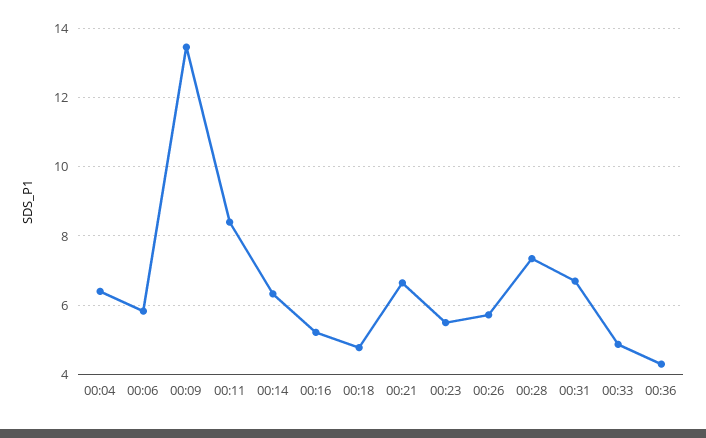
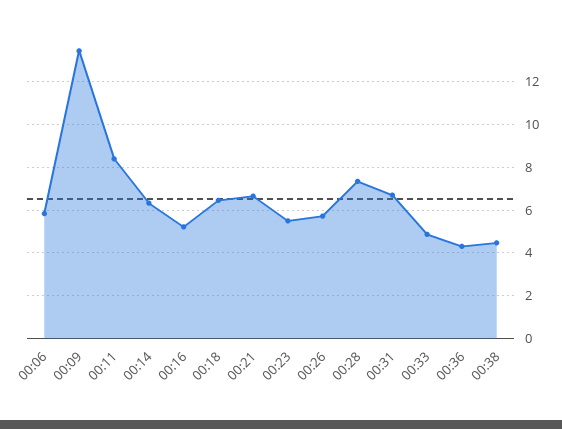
00:04: 6.4 -> none
00:18: 4.8 -> 6.5
00:38: none -> 4.5

